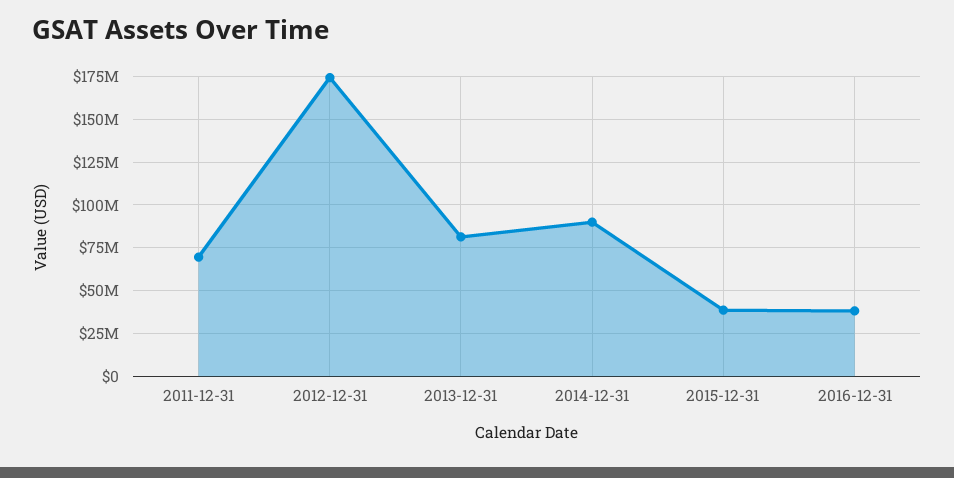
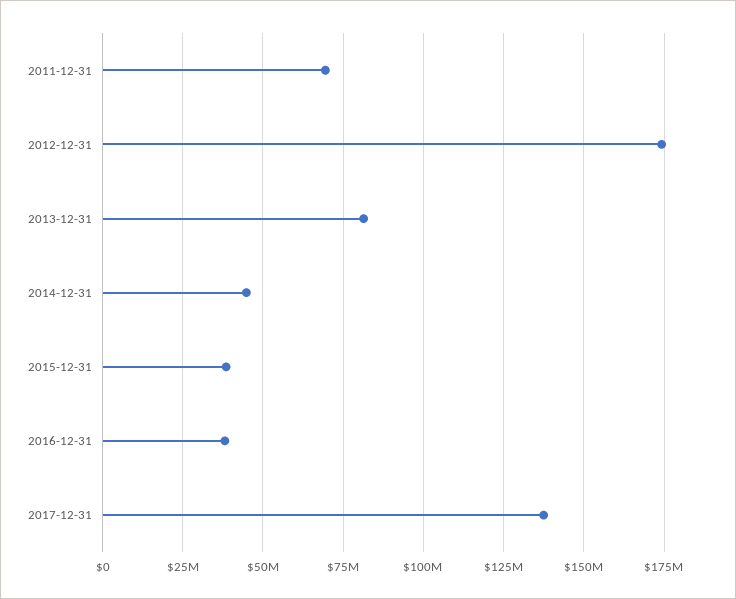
2014-12-31: 90000000 -> 45000000
2017-12-31: none -> 137500000

